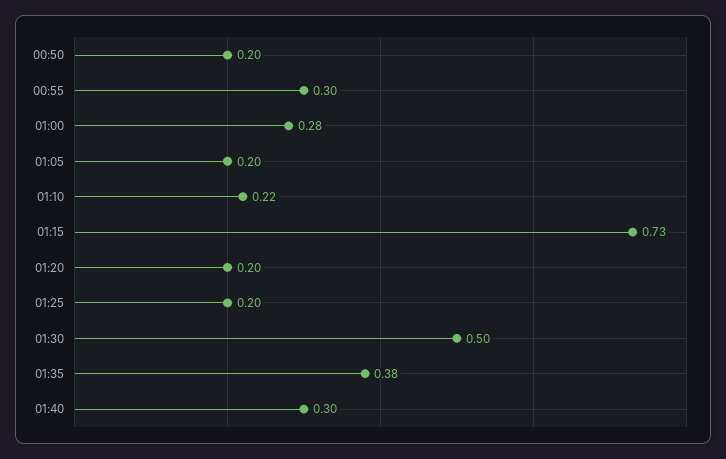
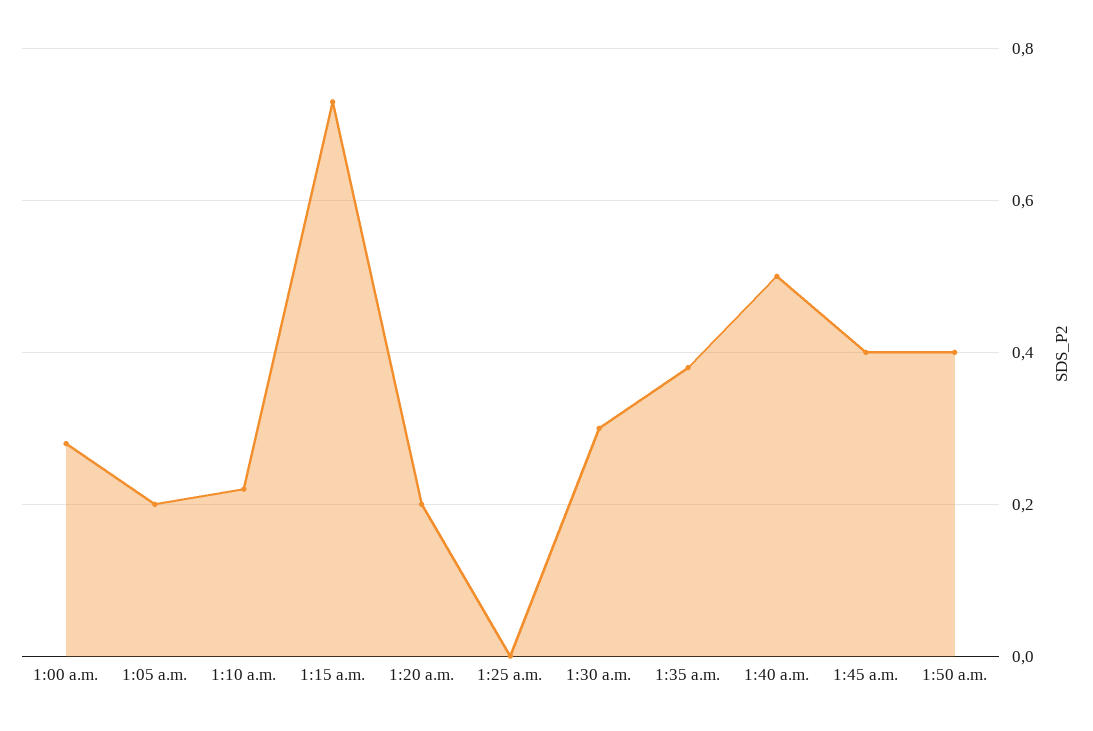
00:50: 0.2 -> none
00:55: 0.3 -> none
01:25: 0.2 -> 0
01:30: 0.5 -> 0.3
01:40: 0.3 -> 0.5
1:45 a.m.: none -> 0.4
1:50 a.m.: none -> 0.4

